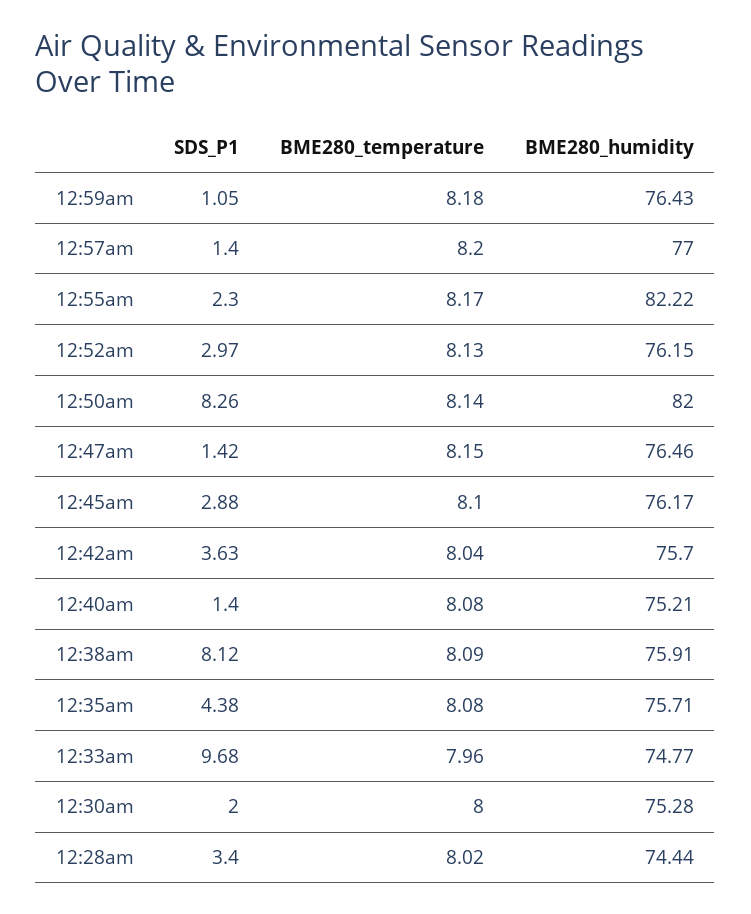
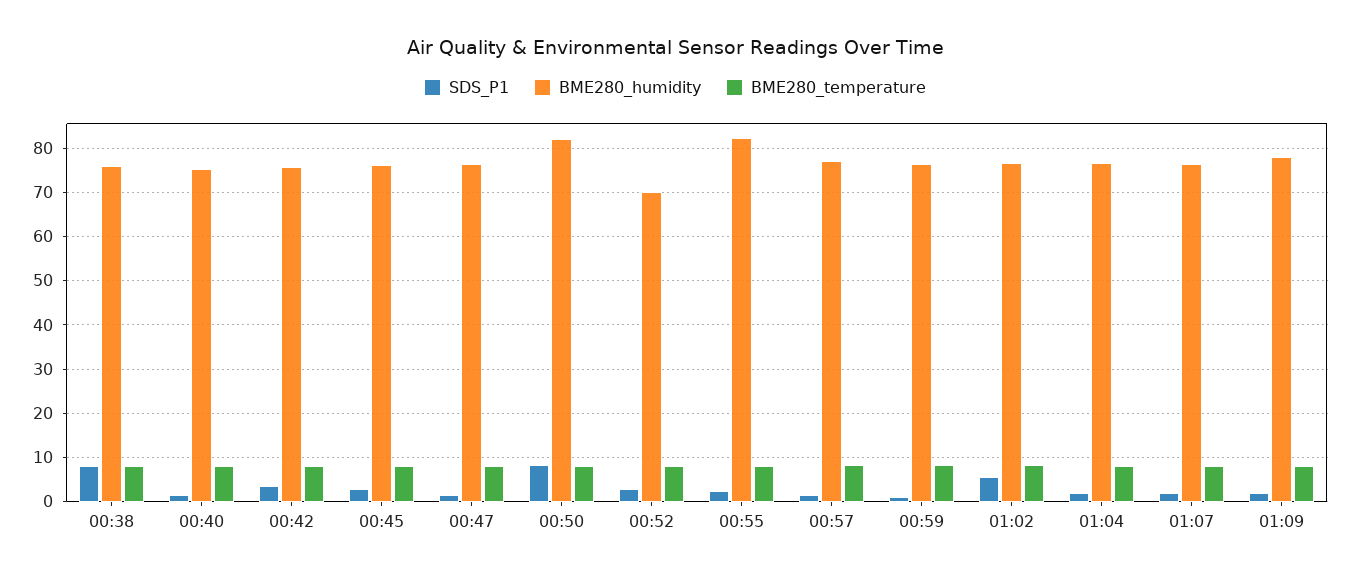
BME280_humidity, 12:52am: 76.15 -> 70
SDS_P1, 12:35am: 4.38 -> none
BME280_temperature, 12:35am: 8.08 -> none
BME280_humidity, 12:35am: 75.71 -> none
SDS_P1, 12:33am: 9.68 -> none
BME280_temperature, 12:33am: 7.96 -> none
BME280_humidity, 12:33am: 74.77 -> none
SDS_P1, 12:30am: 2 -> none
BME280_temperature, 12:30am: 8 -> none
BME280_humidity, 12:30am: 75.28 -> none
SDS_P1, 12:28am: 3.4 -> none
BME280_temperature, 12:28am: 8.02 -> none
BME280_humidity, 12:28am: 74.44 -> none
SDS_P1, 01:02: none -> 6
BME280_humidity, 01:02: none -> 76
BME280_temperature, 01:02: none -> 8
SDS_P1, 01:04: none -> 2
BME280_humidity, 01:04: none -> 76
BME280_temperature, 01:04: none -> 8
SDS_P1, 01:07: none -> 2
BME280_humidity, 01:07: none -> 76
BME280_temperature, 01:07: none -> 8
SDS_P1, 01:09: none -> 2
BME280_humidity, 01:09: none -> 78
BME280_temperature, 01:09: none -> 8

